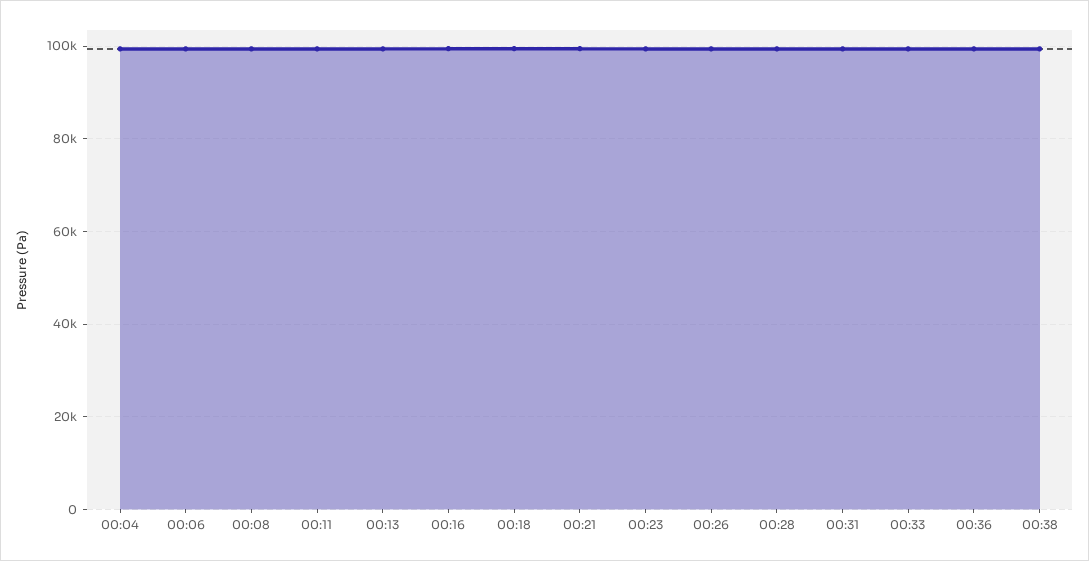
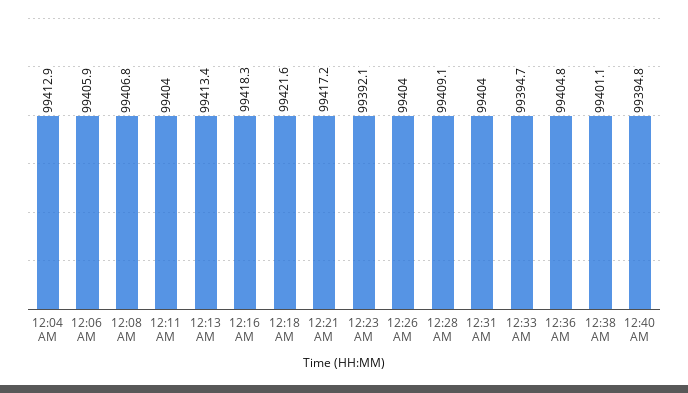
12:40 AM: none -> 99394.8

